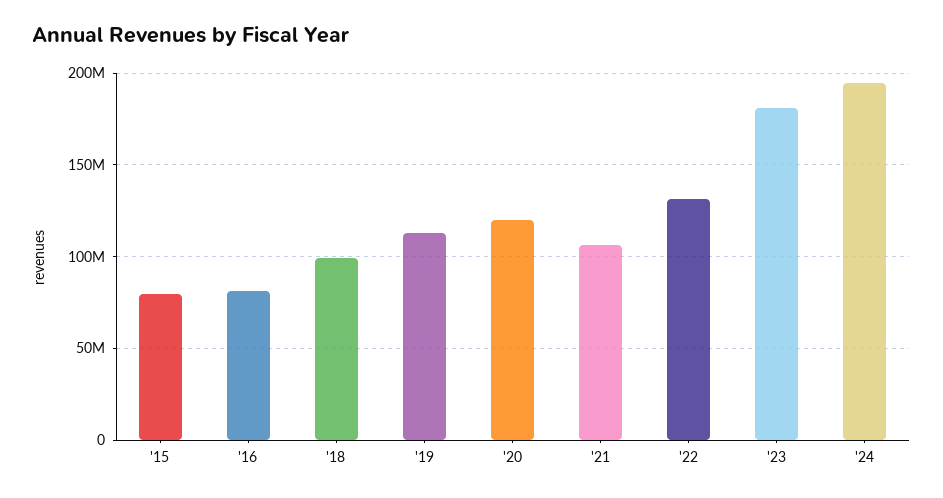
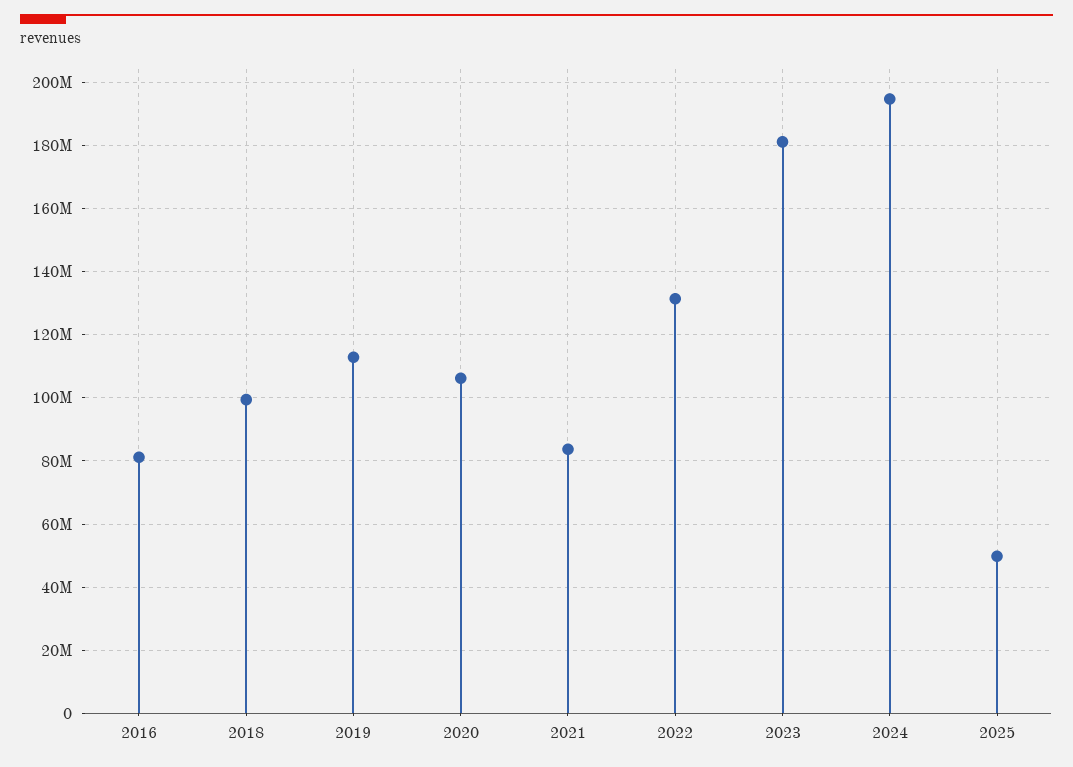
'15: 80000000 -> none
'20: 120000000 -> 106000000
'21: 105000000 -> 84000000
2025: none -> 50000000

